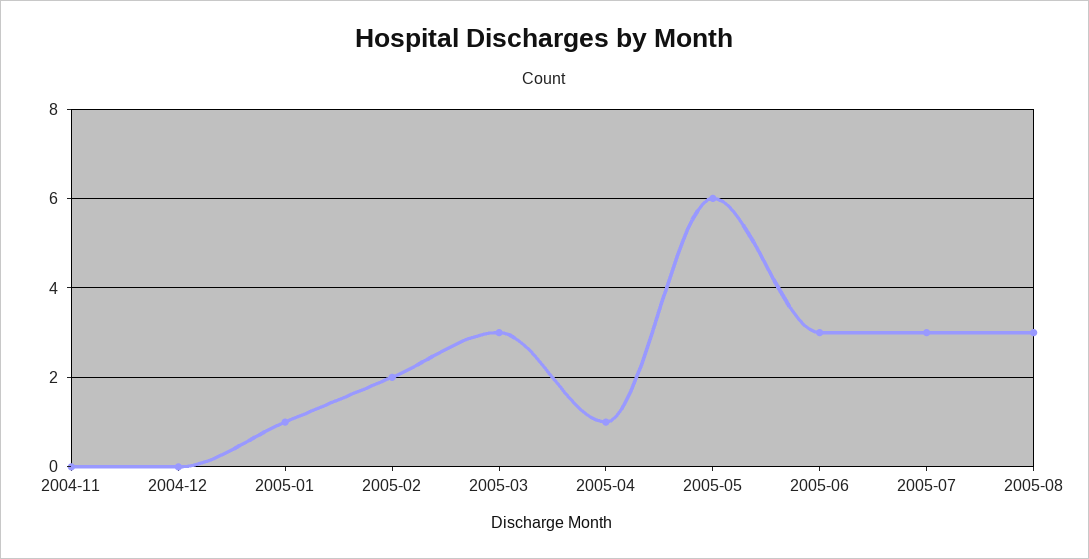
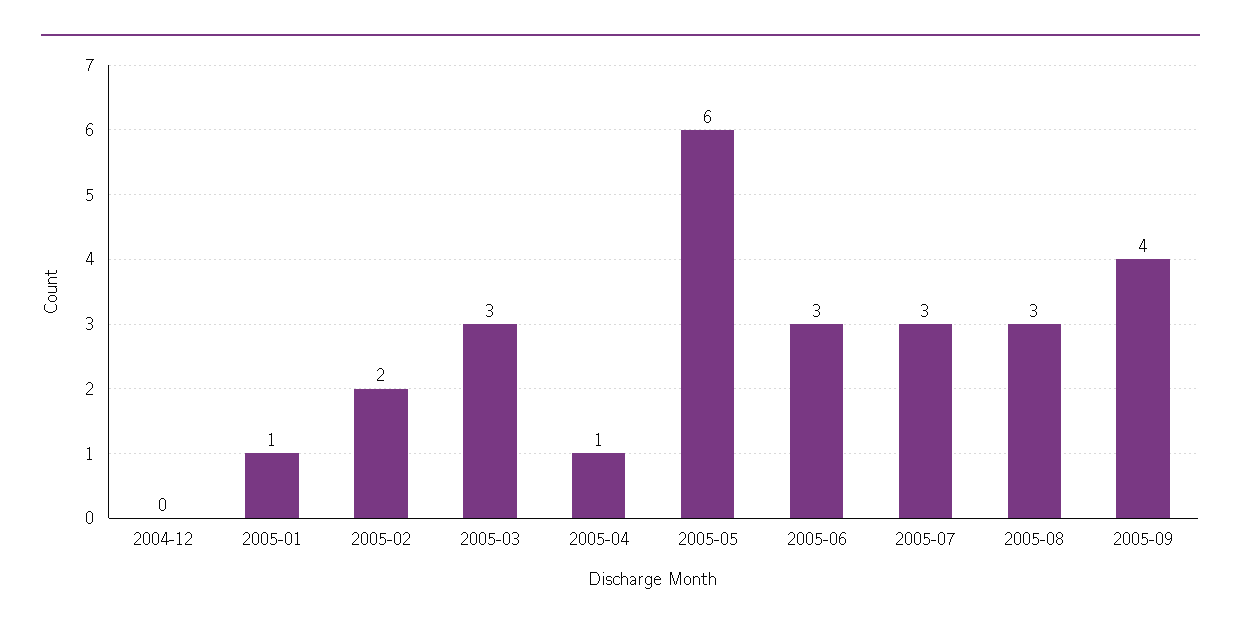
2004-11: 0 -> none
2005-09: none -> 4

